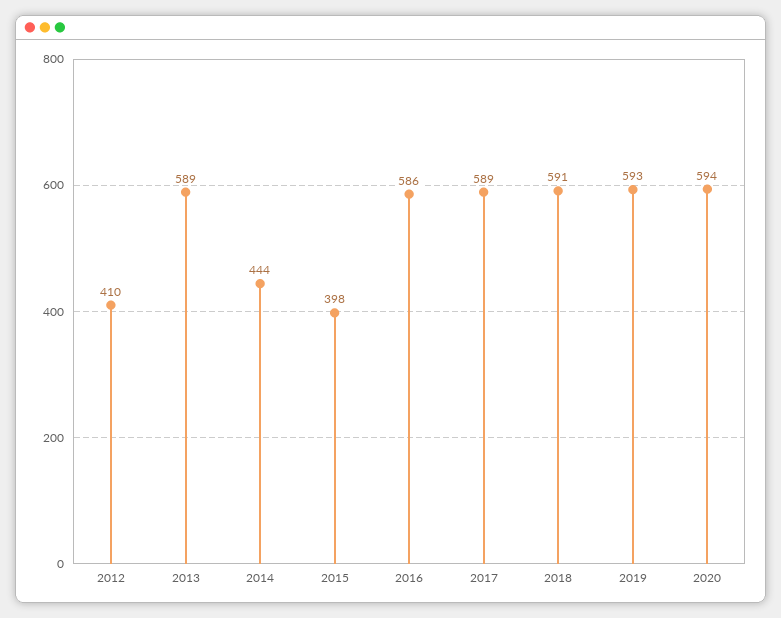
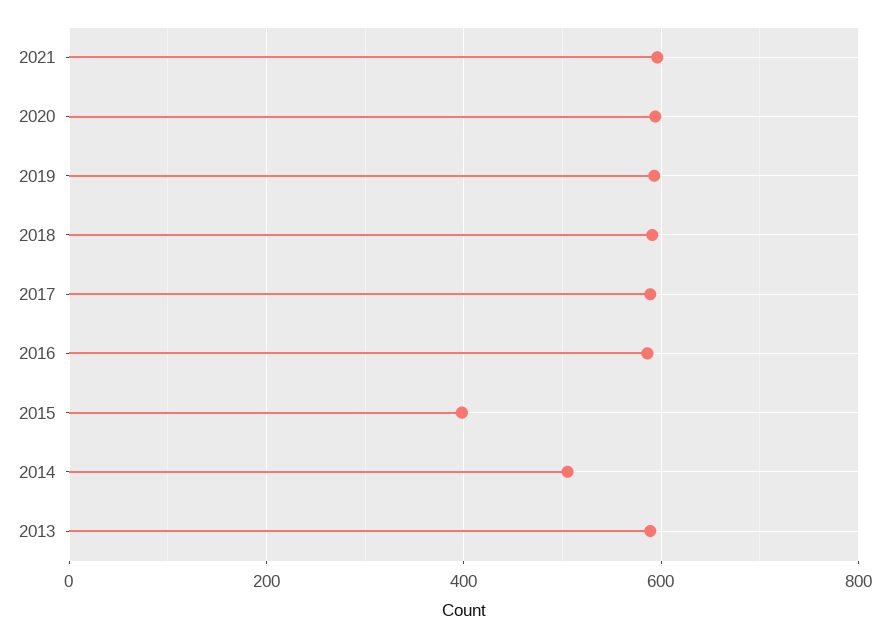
2012: 410 -> none
2014: 444 -> 500
2021: none -> 600

